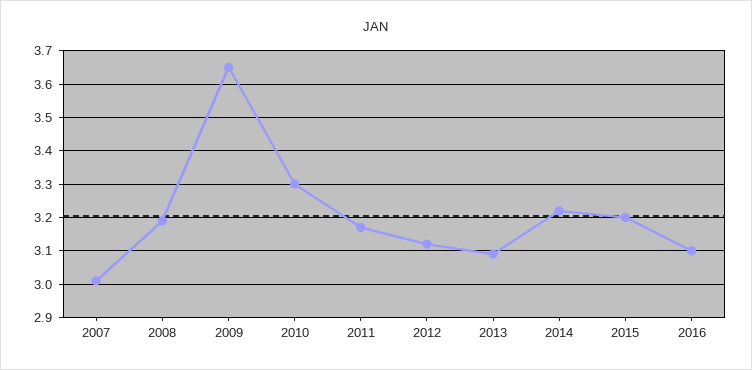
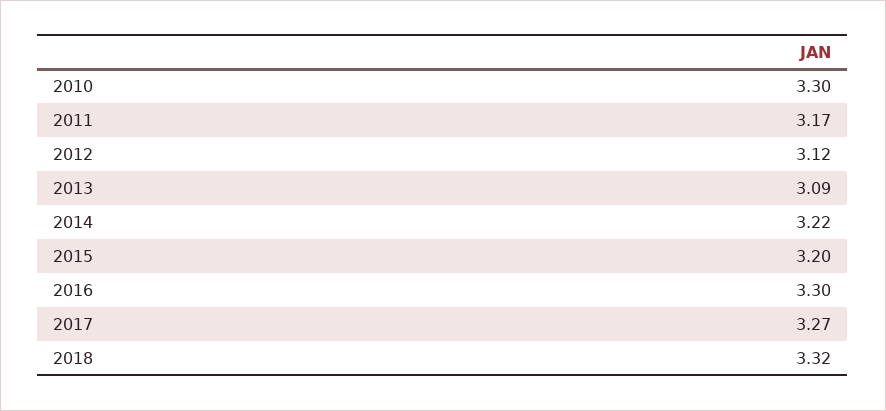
2007: 3 -> none
2008: 3.2 -> none
2009: 3.65 -> none
2016: 3.1 -> 3.3
2017: none -> 3.27
2018: none -> 3.32

